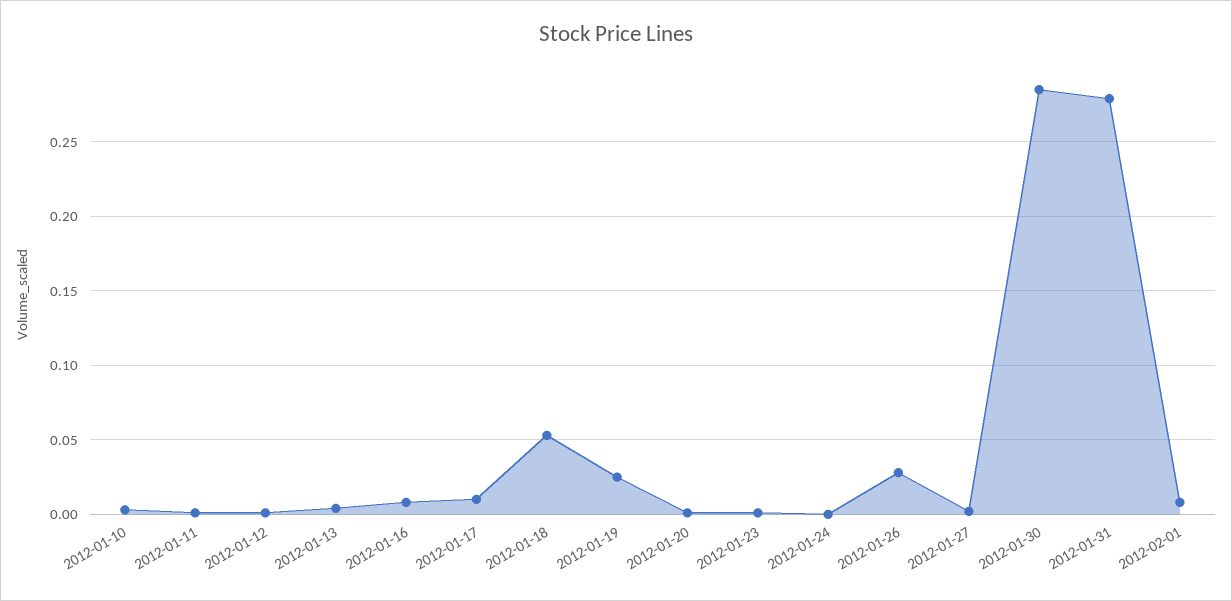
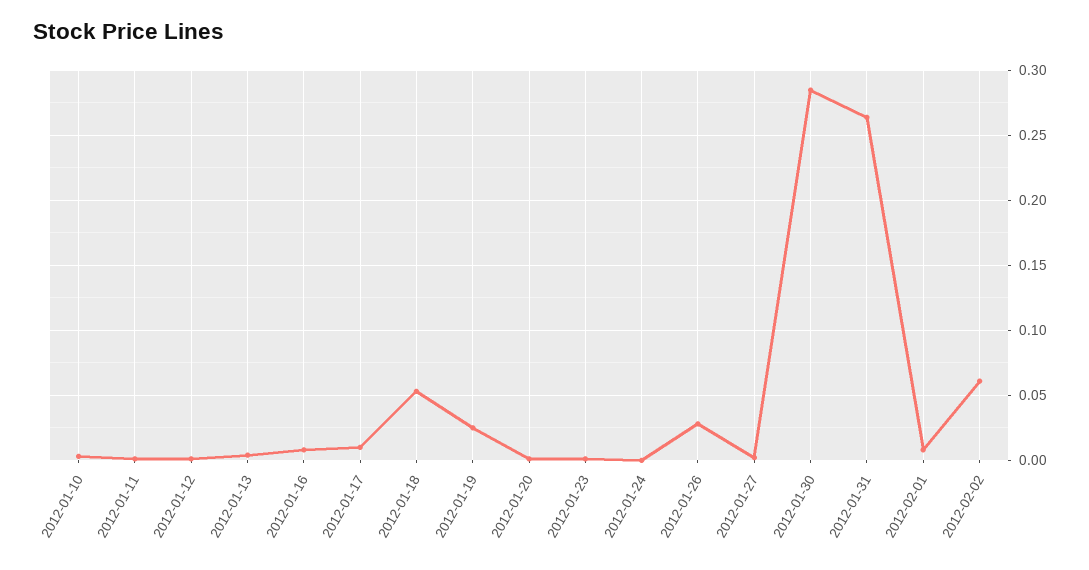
2012-01-31: 0.28 -> 0.265
2012-02-02: none -> 0.06

